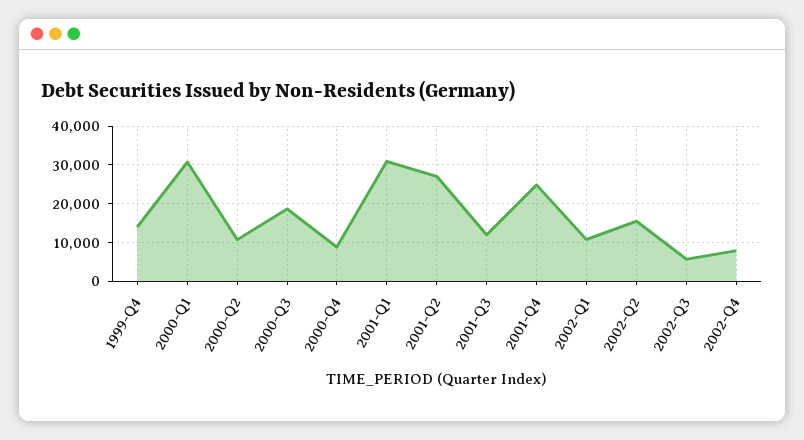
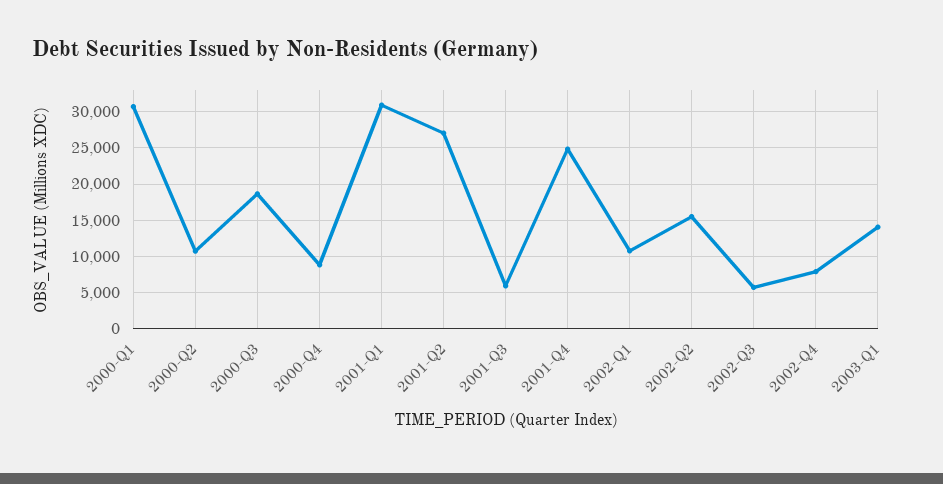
1999-Q4: 14000 -> none
2001-Q3: 12000 -> 6000
2003-Q1: none -> 14000

